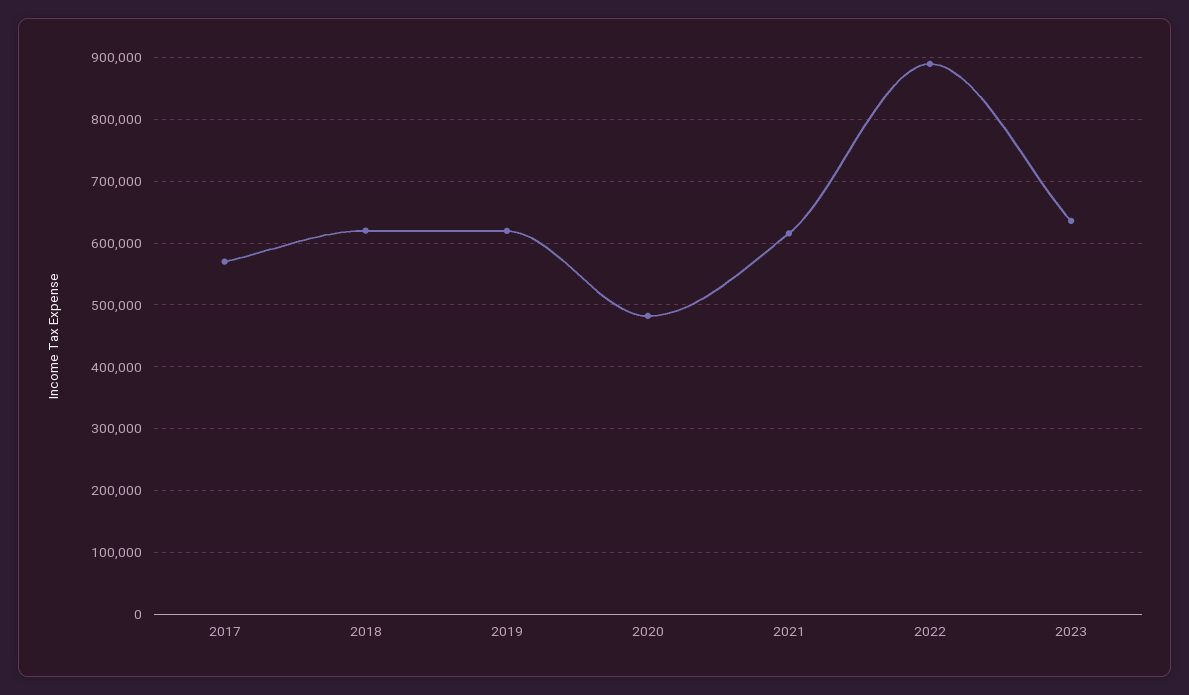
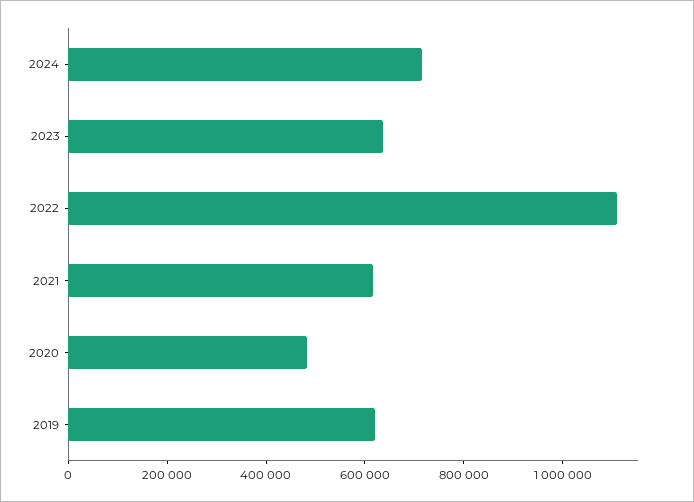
2017: 570000 -> none
2018: 620000 -> none
2022: 890000 -> 1100000
2024: none -> 700000

